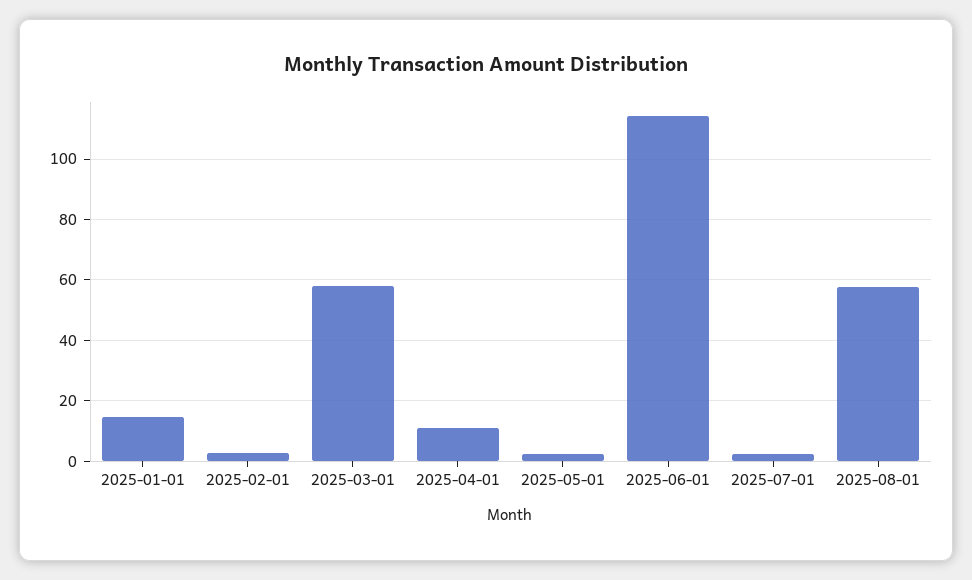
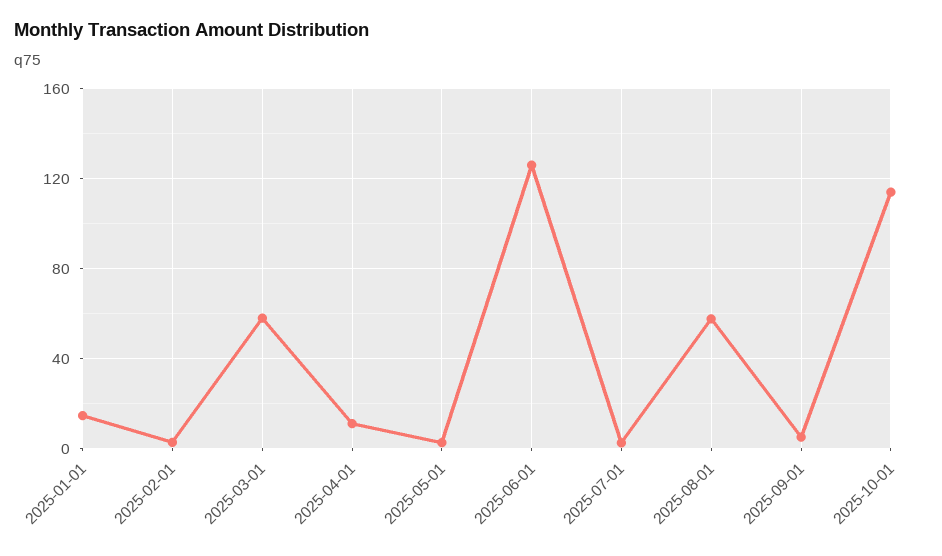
2025-06-01: 114 -> 125
2025-09-01: none -> 5
2025-10-01: none -> 115

